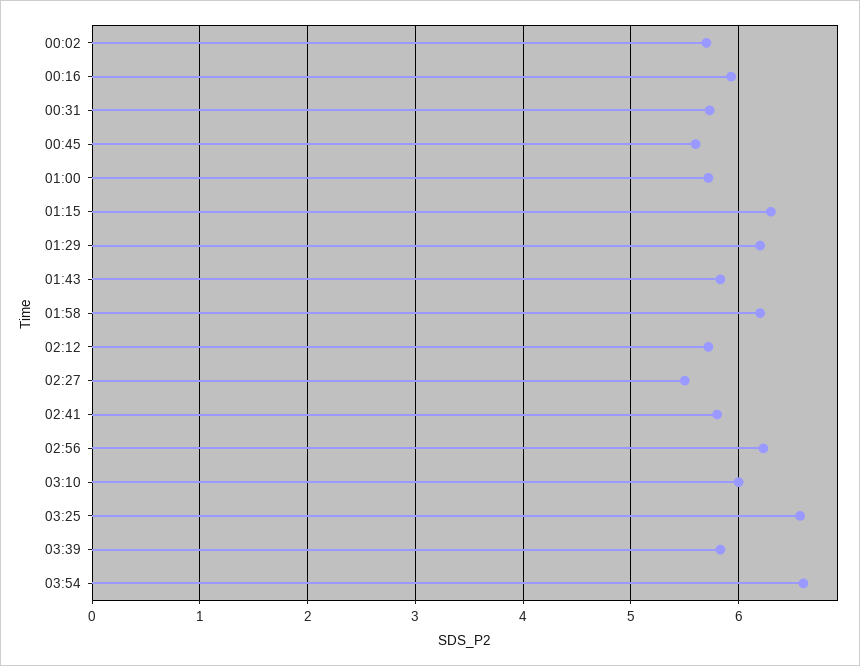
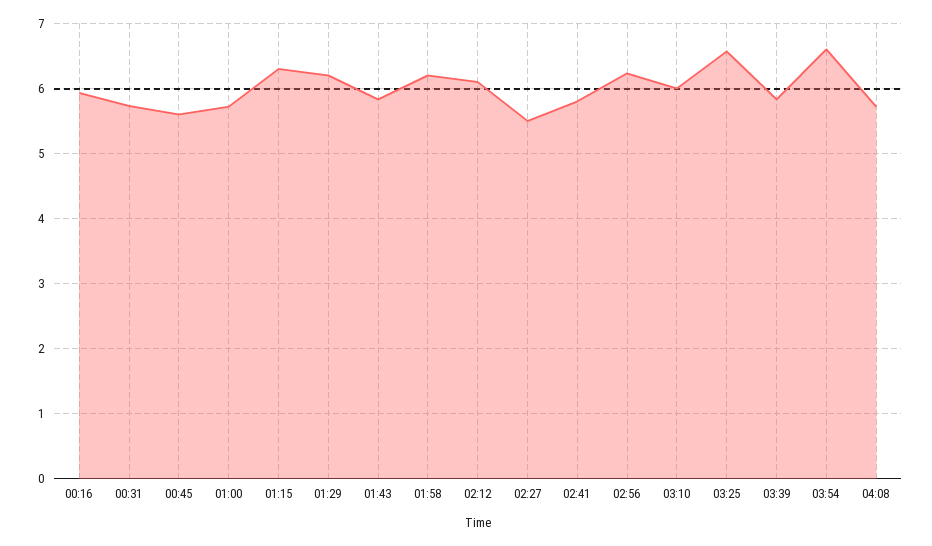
00:02: 5.7 -> none
02:12: 5.7 -> 6.1
04:08: none -> 5.7

